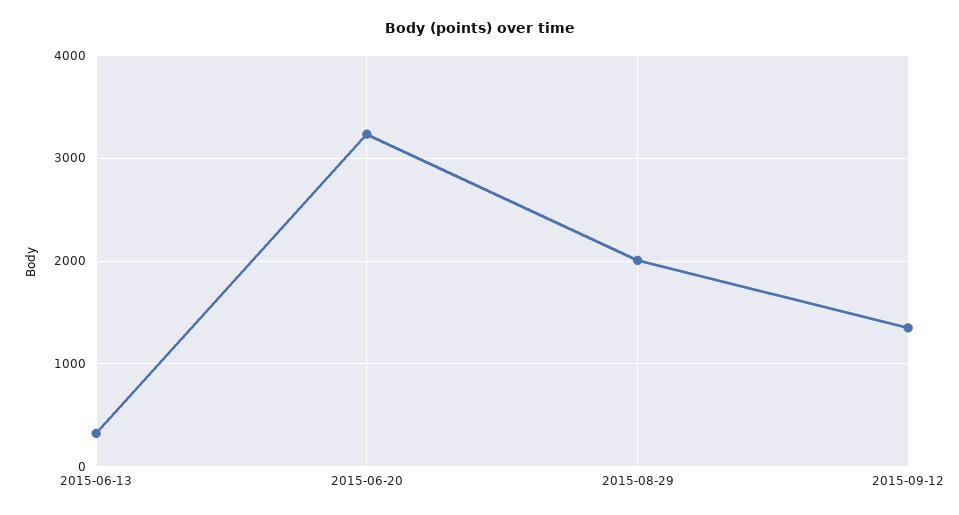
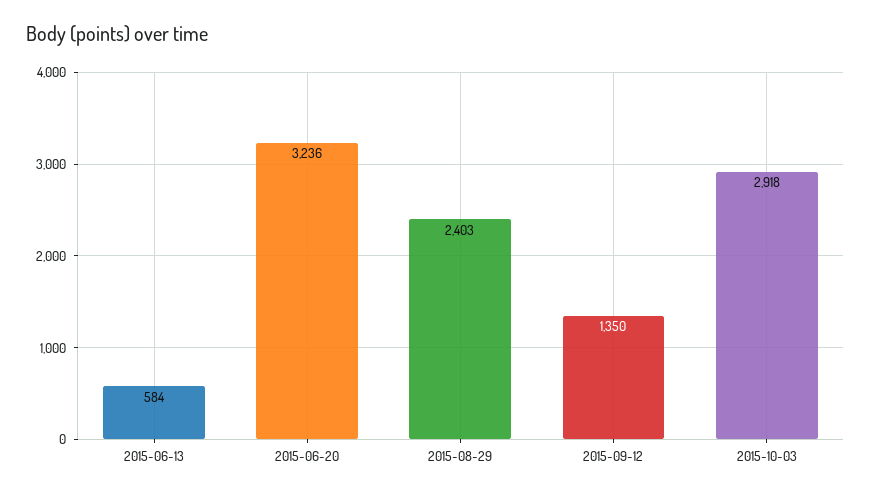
2015-06-13: 300 -> 584
2015-08-29: 2000 -> 2403
2015-10-03: none -> 2918

